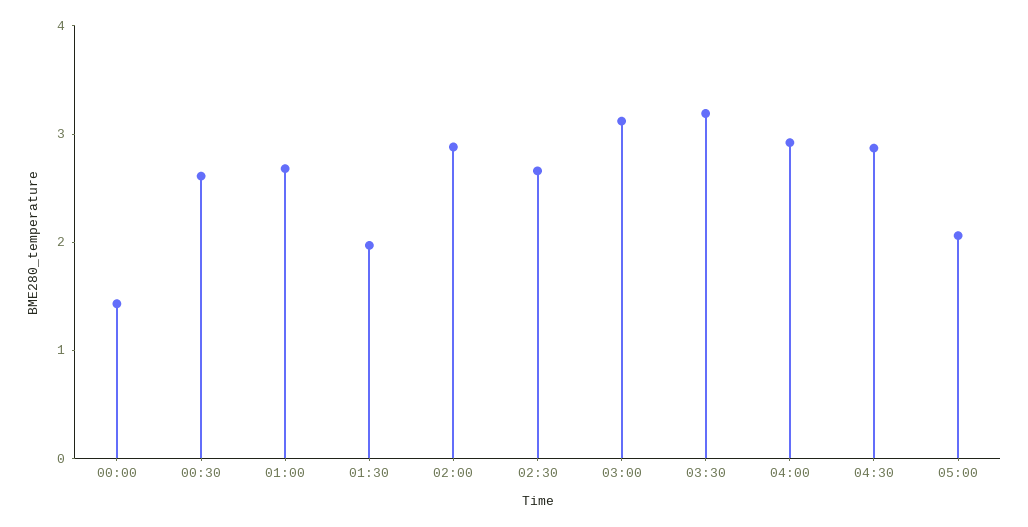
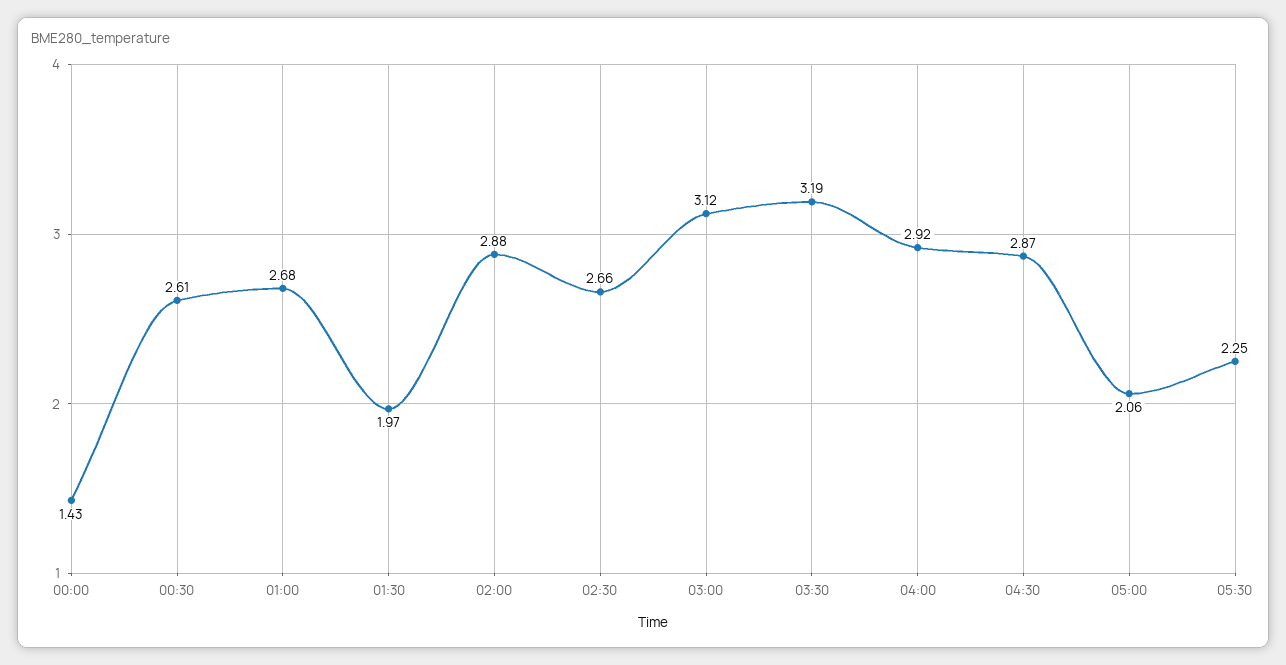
05:30: none -> 2.25

